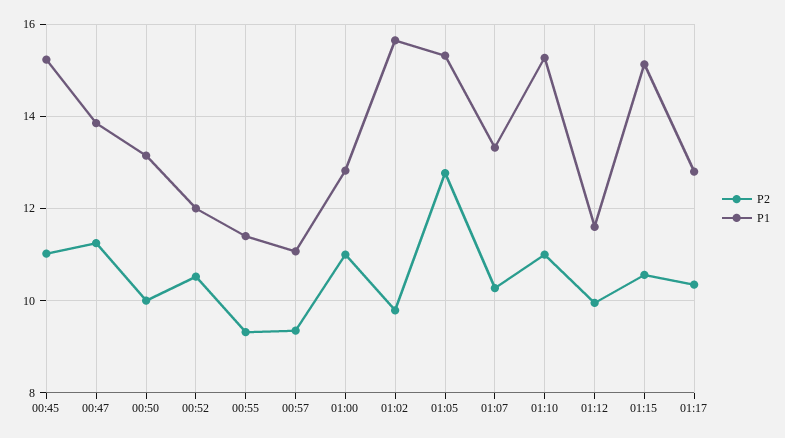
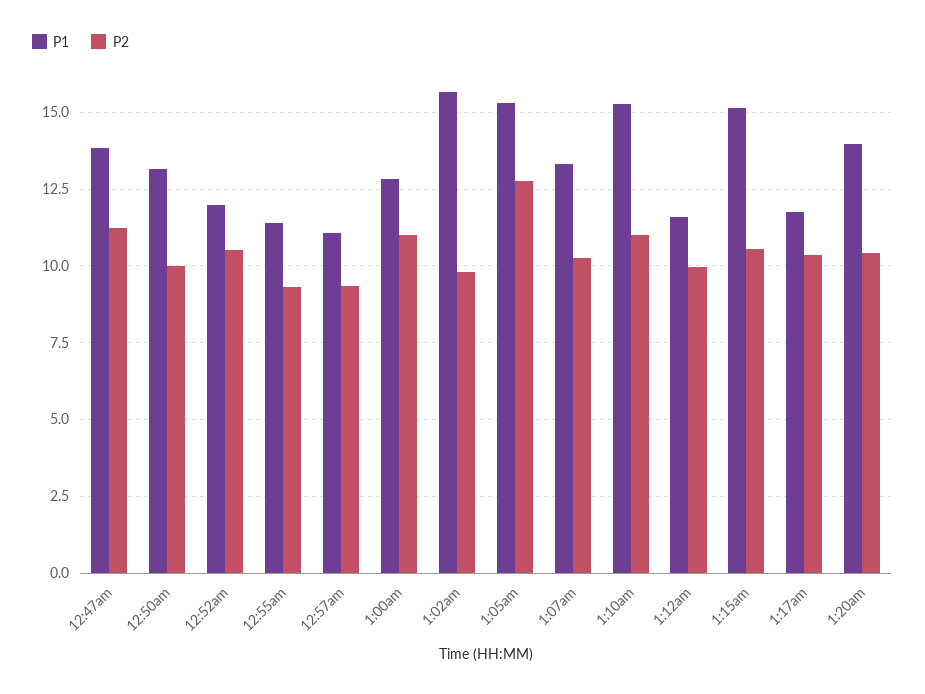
P2, 00:45: 11 -> none
P1, 00:45: 15.2 -> none
P1, 01:17: 12.8 -> 11.75
P1, 1:20am: none -> 14
P2, 1:20am: none -> 10.5

